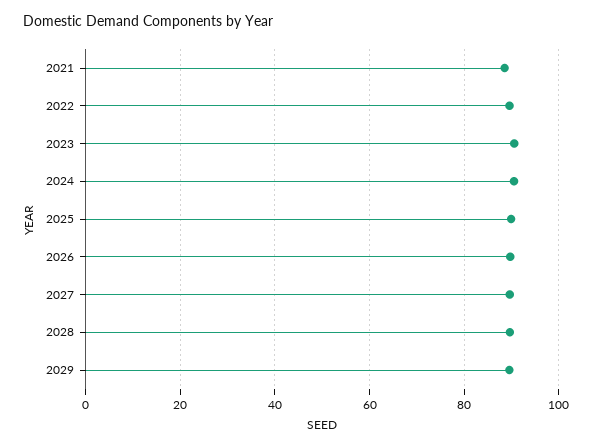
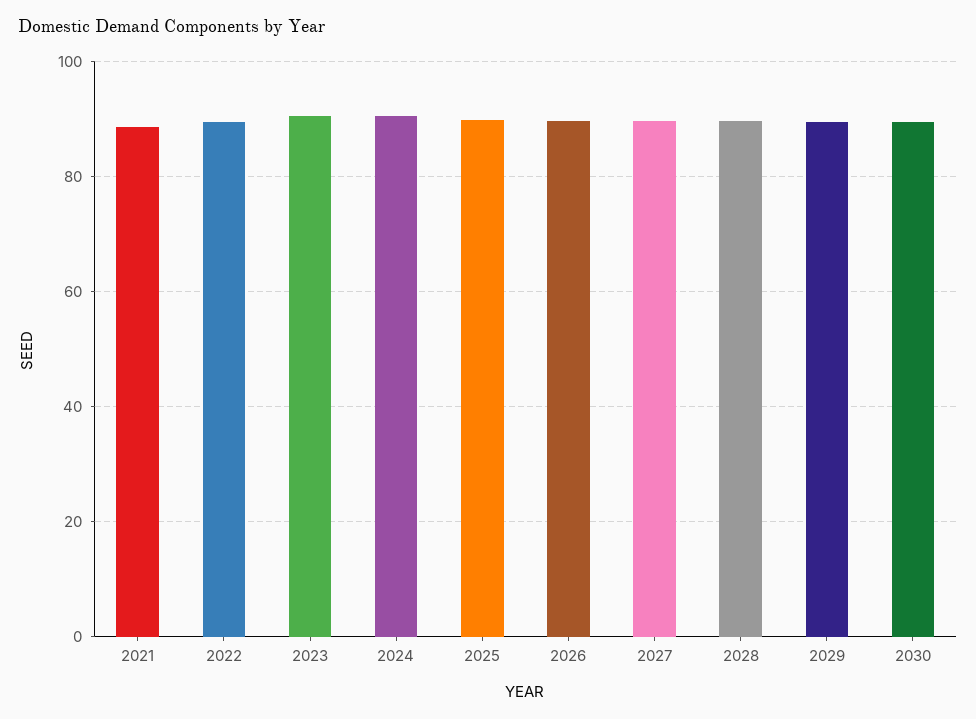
2030: none -> 90

